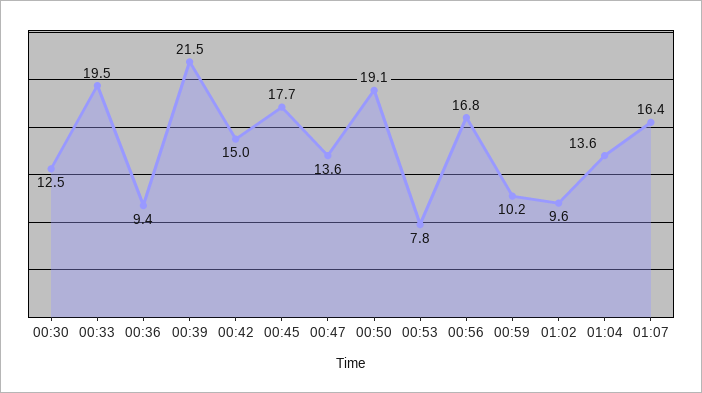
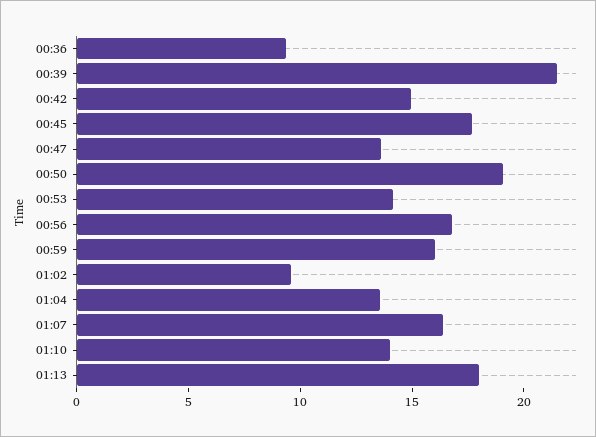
00:30: 12.5 -> none
00:33: 19.5 -> none
00:53: 7.8 -> 14
00:59: 10.2 -> 16
01:10: none -> 14
01:13: none -> 18

